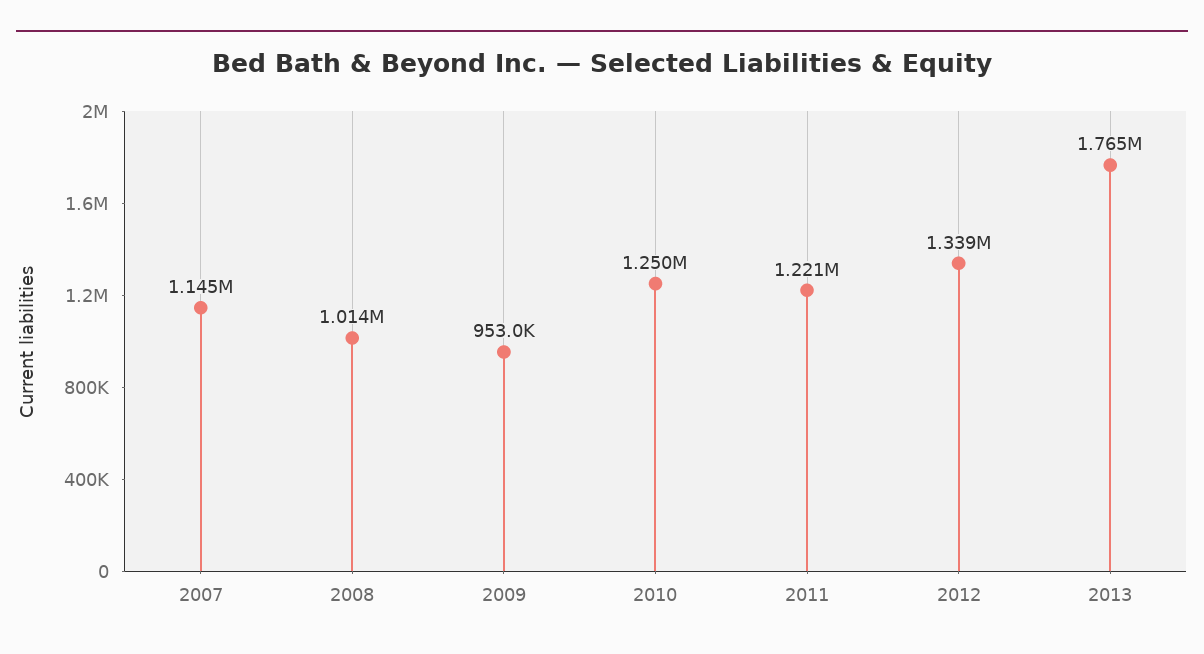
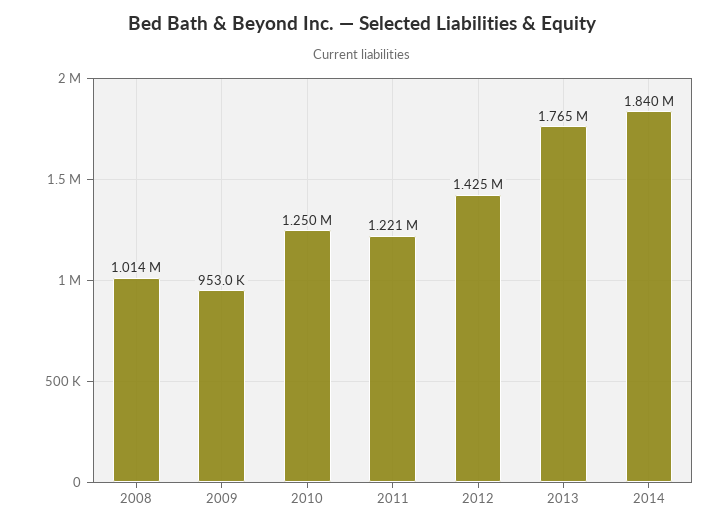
2007: 1145000 -> none
2012: 1339000 -> 1425000
2014: none -> 1840000

